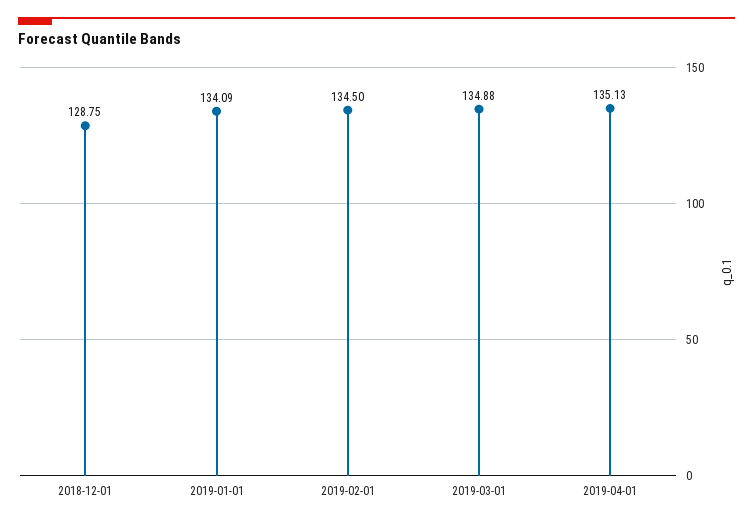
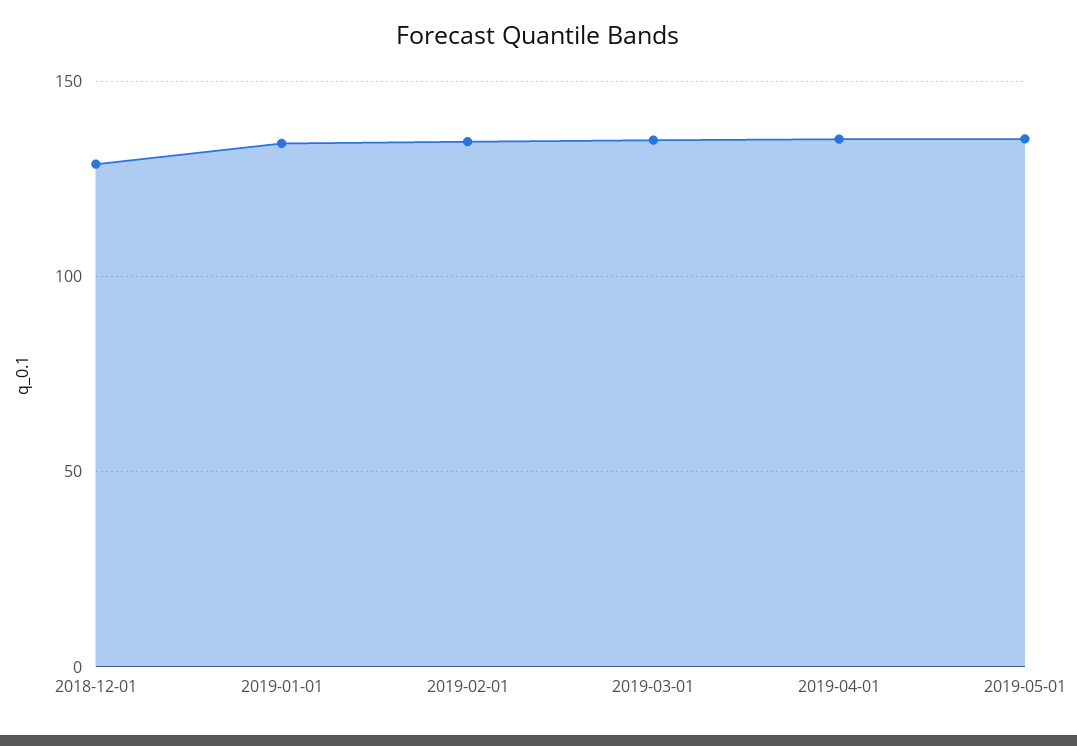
2019-05-01: none -> 135

